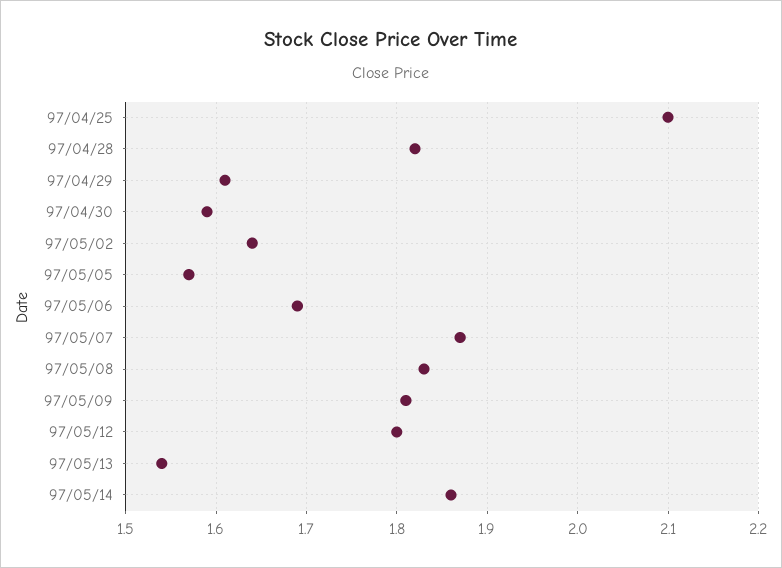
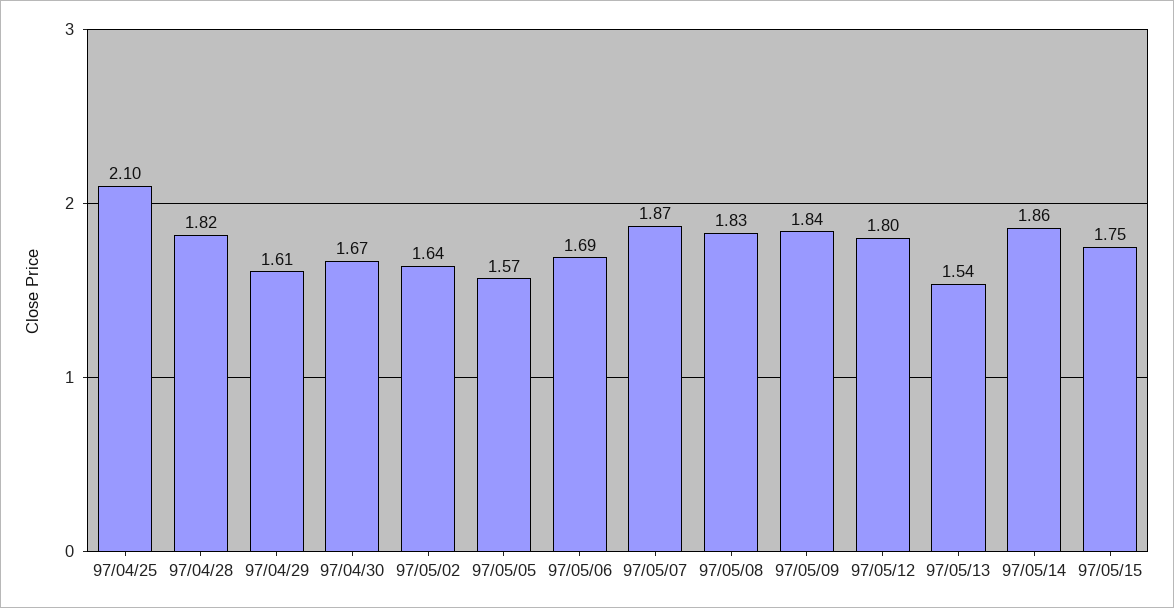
97/04/30: 1.59 -> 1.67
97/05/09: 1.81 -> 1.84
97/05/15: none -> 1.75

